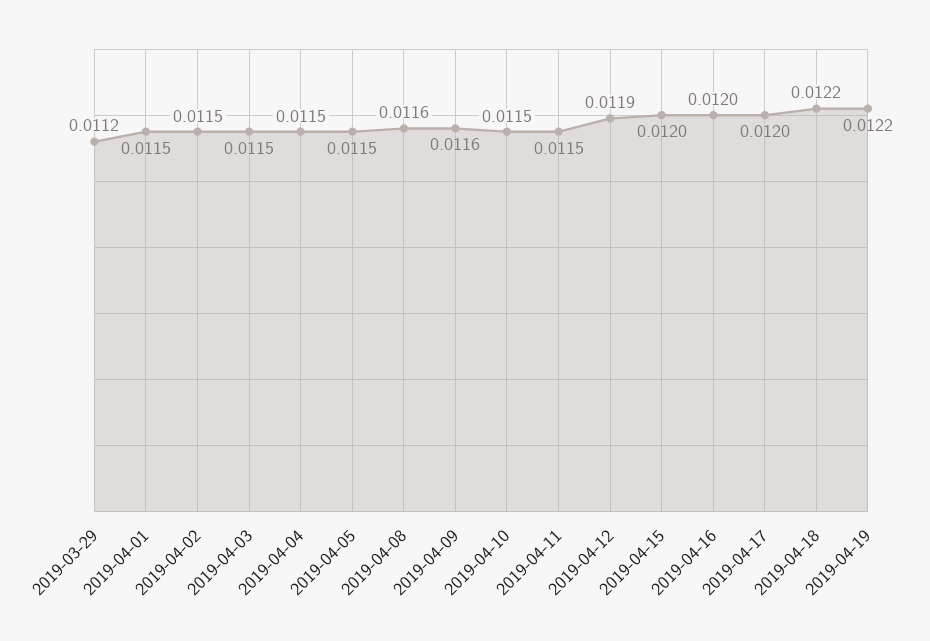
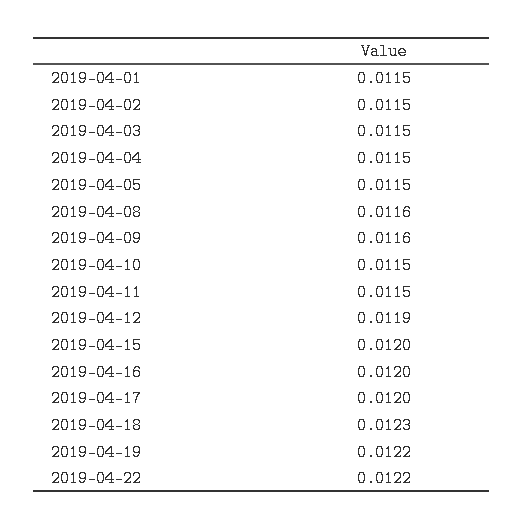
2019-03-29: 0.0112 -> none
2019-04-18: 0.0122 -> 0.0123
2019-04-22: none -> 0.0122

